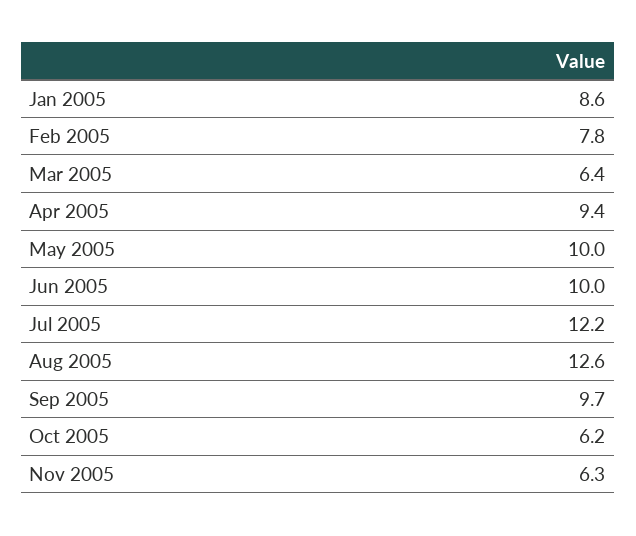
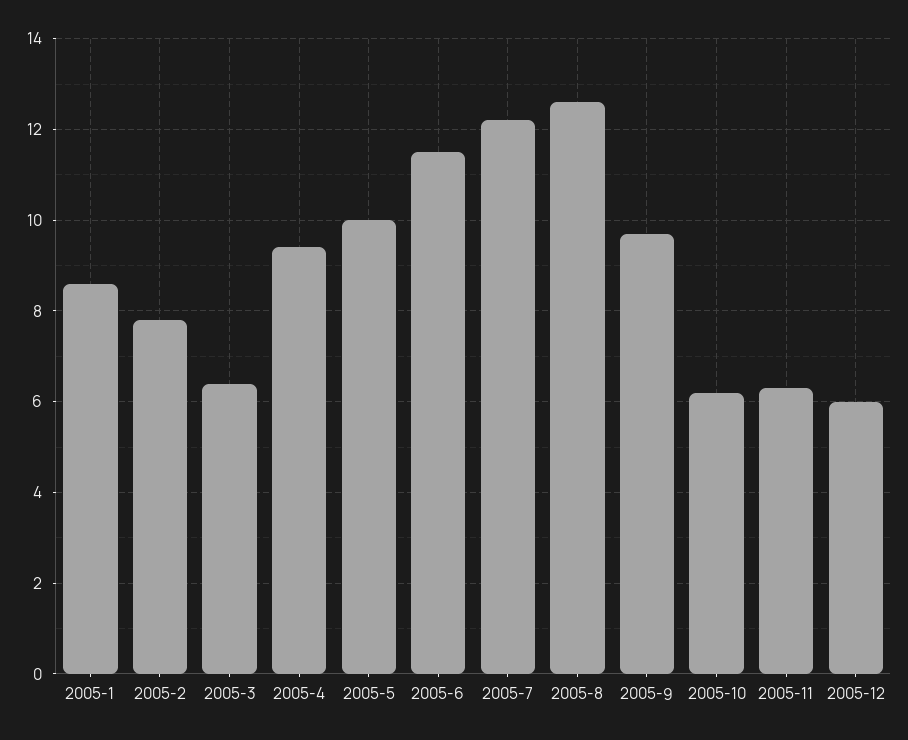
Jun 2005: 10 -> 11.5
2005-12: none -> 6

